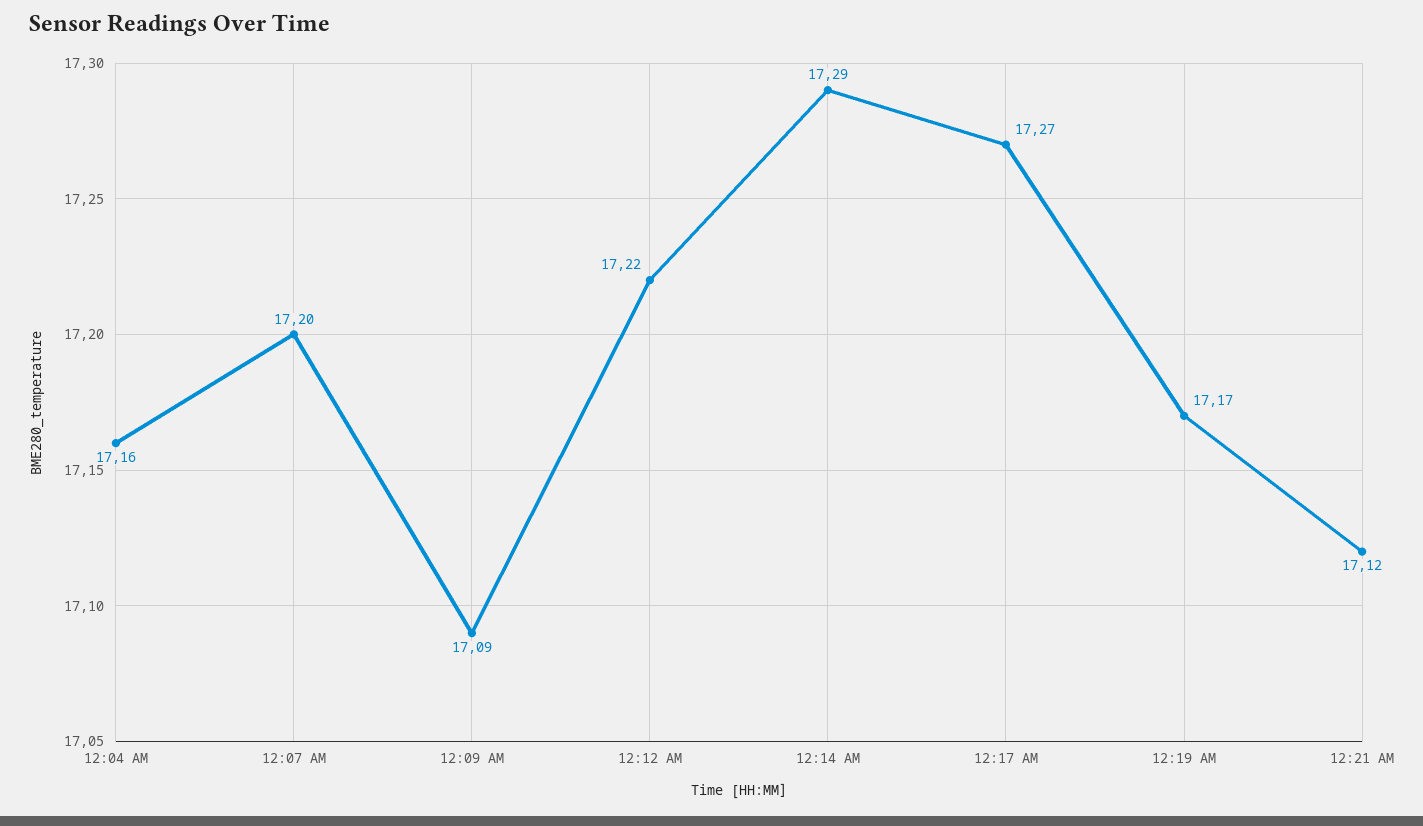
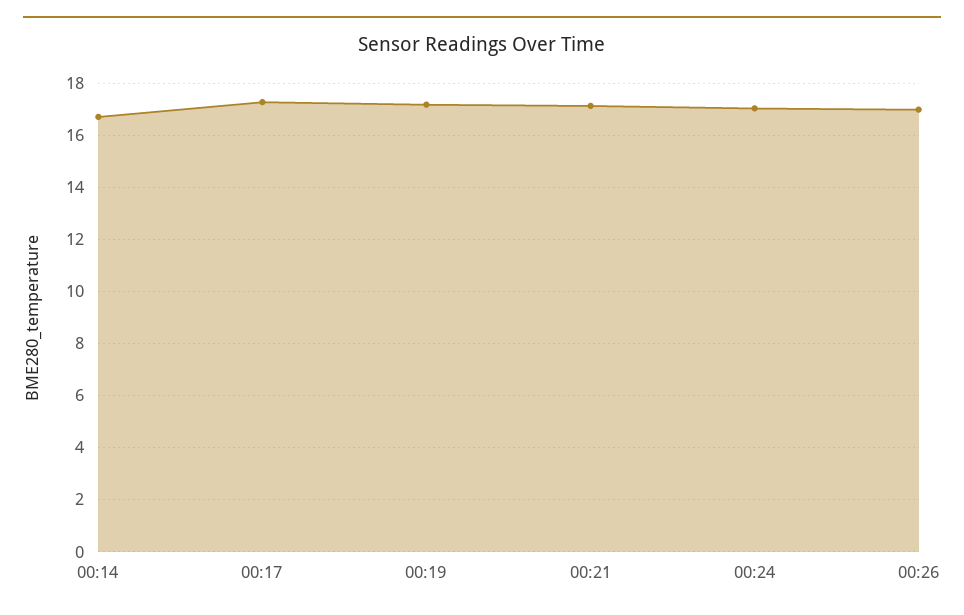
12:04 AM: 17.16 -> none
12:07 AM: 17.2 -> none
12:09 AM: 17.09 -> none
12:12 AM: 17.22 -> none
12:14 AM: 17.29 -> 16.75
00:24: none -> 17
00:26: none -> 17

